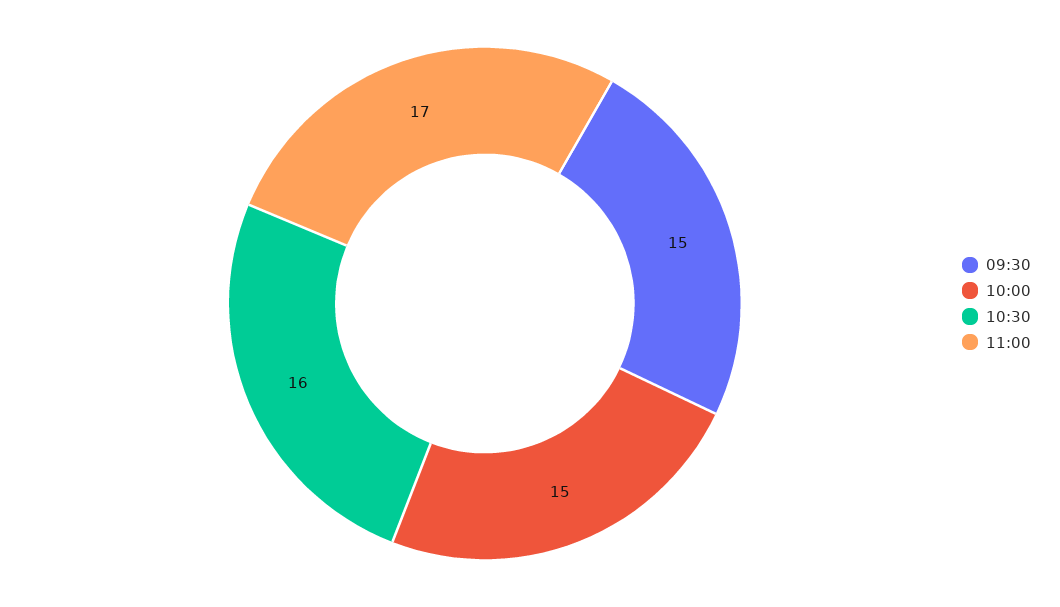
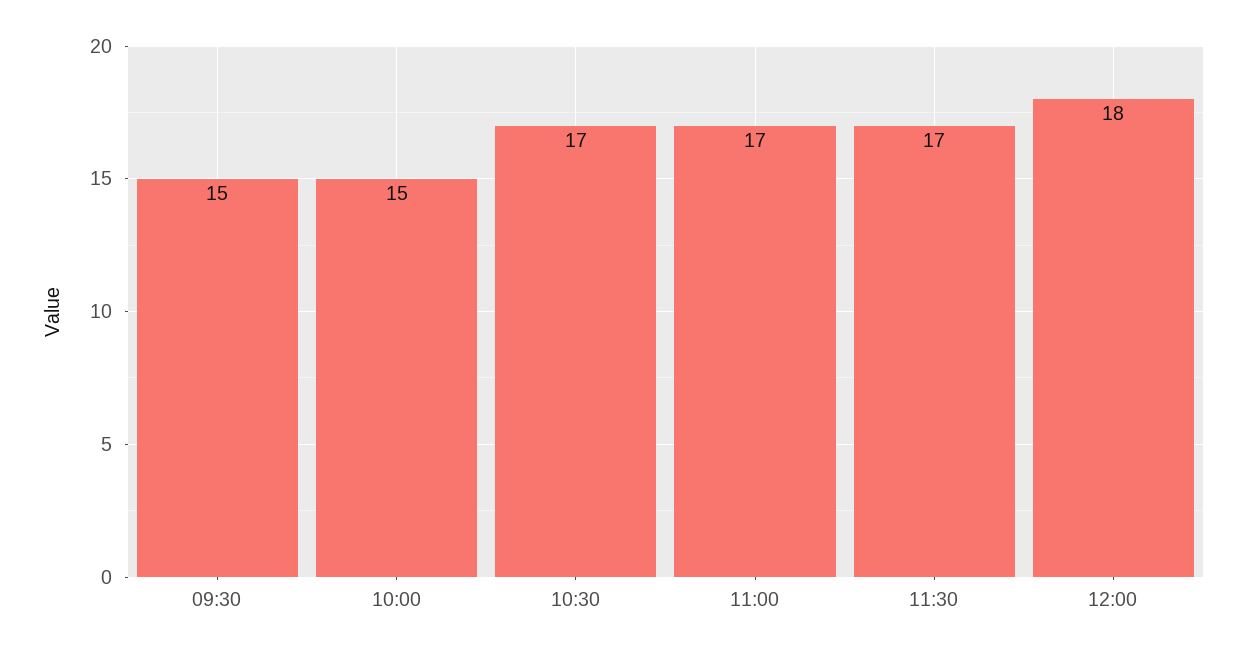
10:30: 16 -> 17
11:30: none -> 17
12:00: none -> 18

